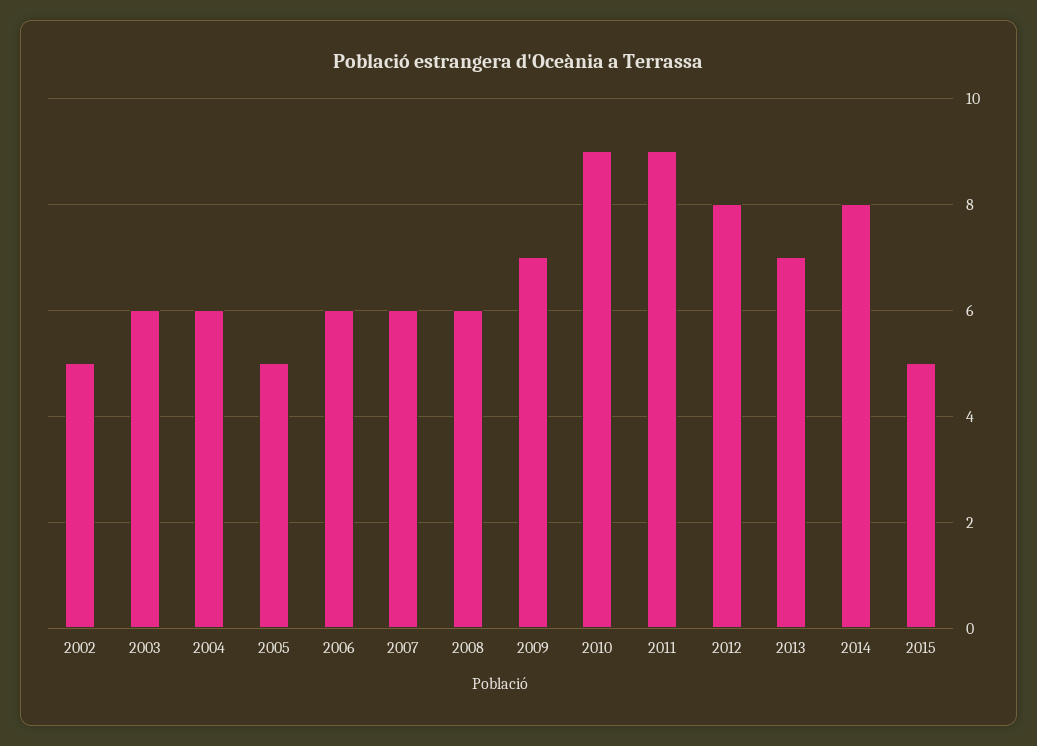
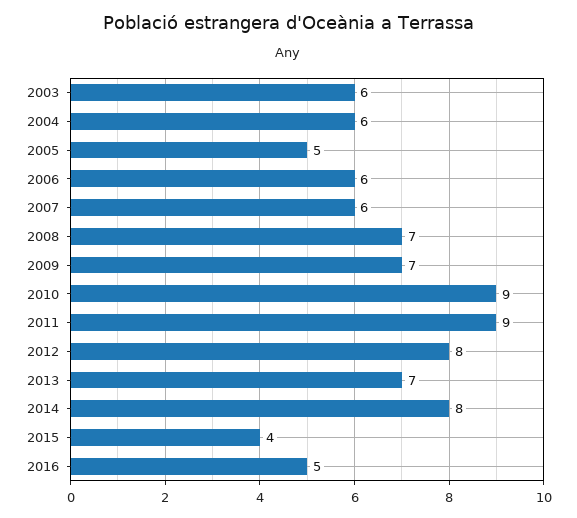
2002: 5 -> none
2008: 6 -> 7
2015: 5 -> 4
2016: none -> 5

